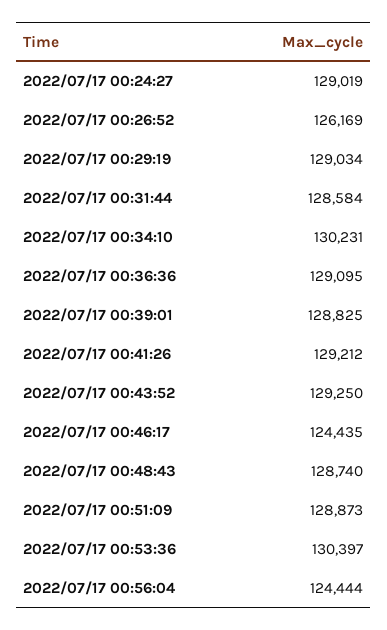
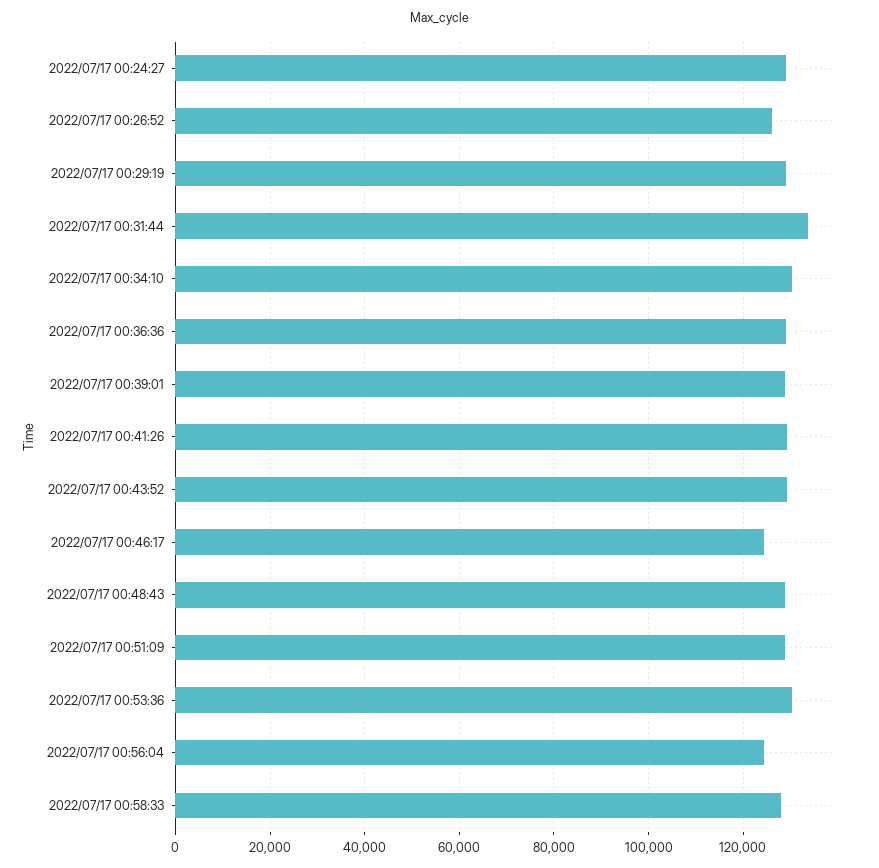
2022/07/17 00:31:44: 128584 -> 134000
2022/07/17 00:58:33: none -> 128000

